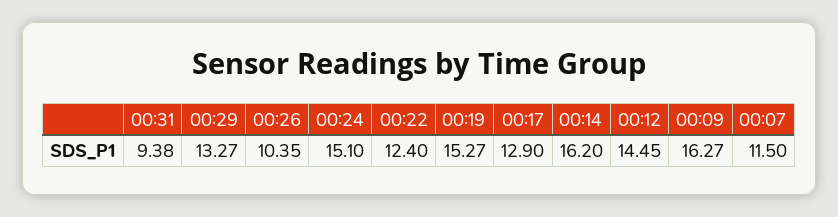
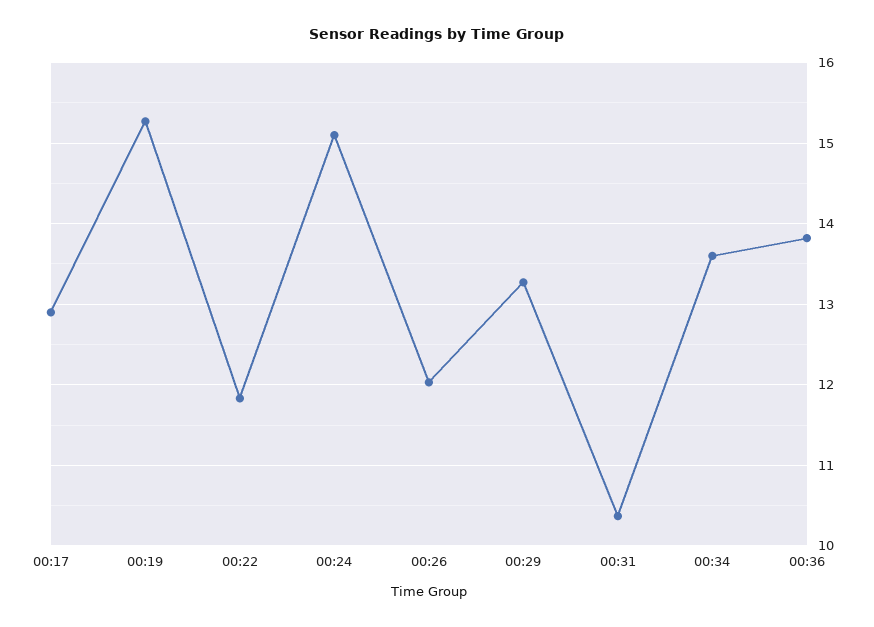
00:31: 9.38 -> 10.4
00:26: 10.35 -> 12
00:22: 12.4 -> 11.8
00:14: 16.2 -> none
00:12: 14.45 -> none
00:09: 16.27 -> none
00:07: 11.5 -> none
00:34: none -> 13.6
00:36: none -> 13.8

